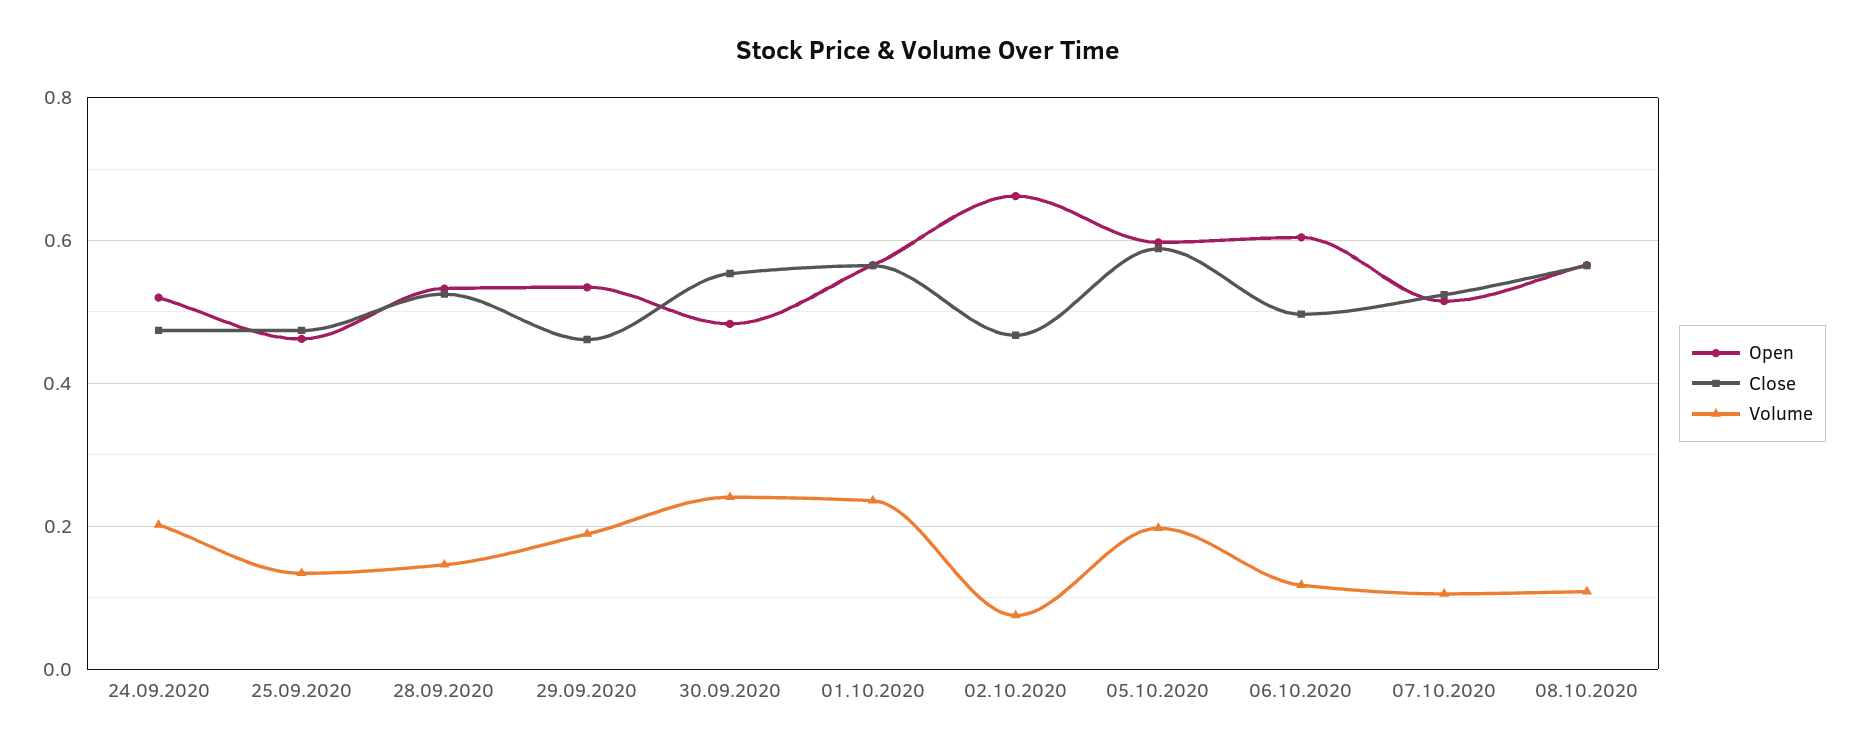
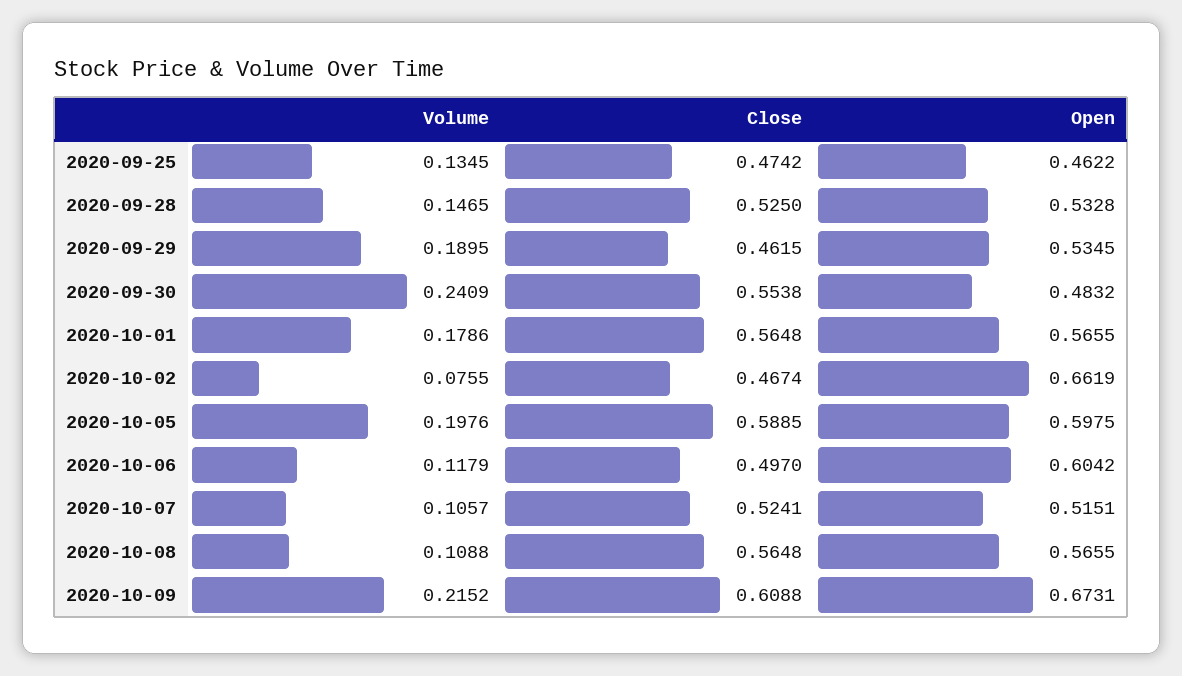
Open, 24.09.2020: 0.52 -> none
Close, 24.09.2020: 0.48 -> none
Volume, 24.09.2020: 0.2 -> none
Volume, 01.10.2020: 0.24 -> 0.1786
Volume, 2020-10-09: none -> 0.2152
Close, 2020-10-09: none -> 0.6088
Open, 2020-10-09: none -> 0.6731

